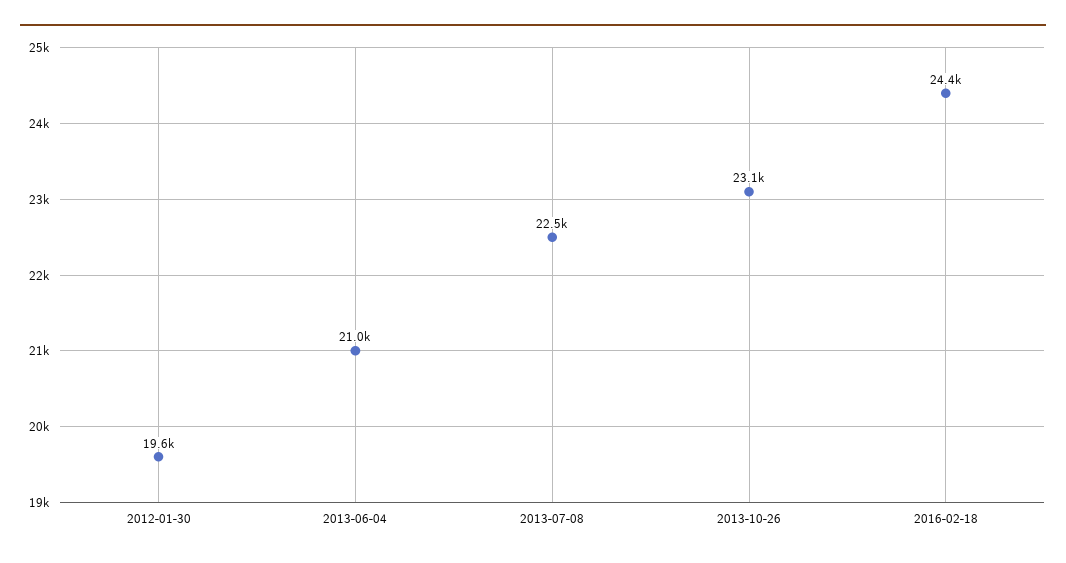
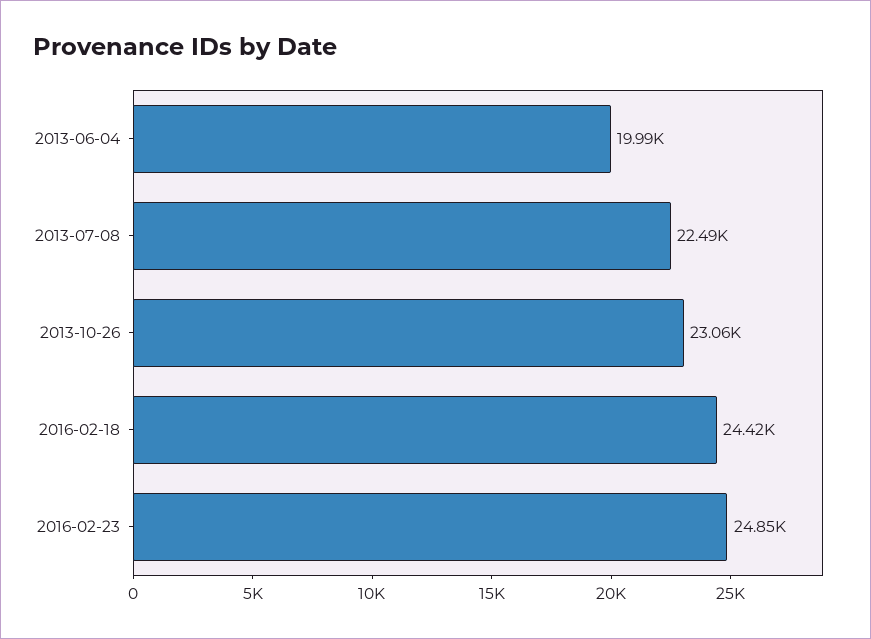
2012-01-30: 19600 -> none
2013-06-04: 21000 -> 19990
2016-02-23: none -> 24850

